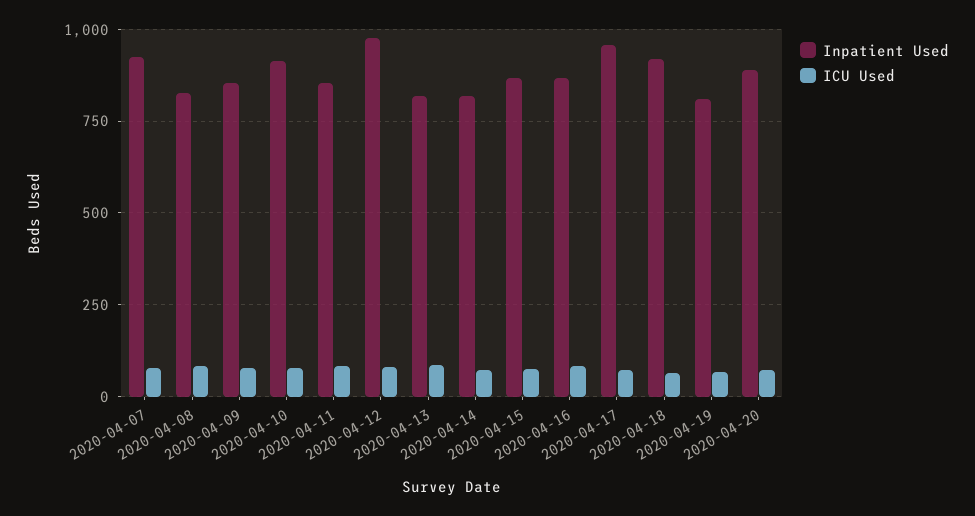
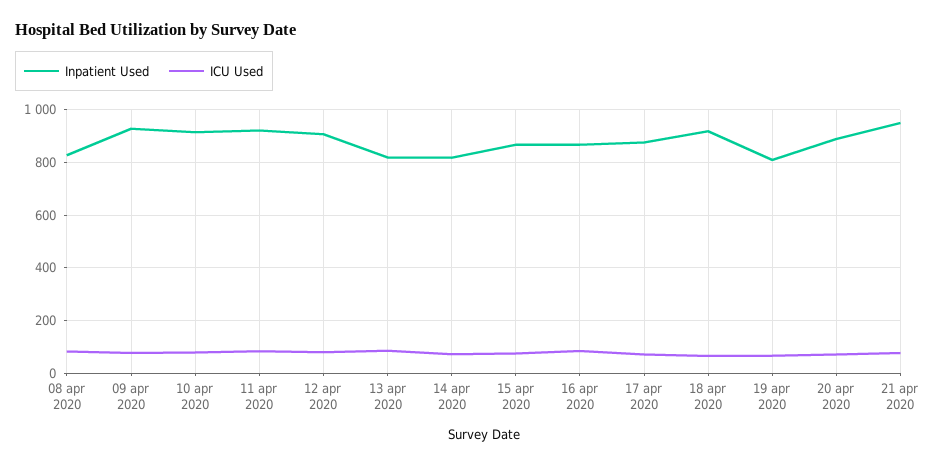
Inpatient Used, 2020-04-07: 925 -> none
ICU Used, 2020-04-07: 75 -> none
Inpatient Used, 2020-04-09: 850 -> 925
Inpatient Used, 2020-04-11: 850 -> 925
Inpatient Used, 2020-04-12: 975 -> 900
Inpatient Used, 2020-04-17: 950 -> 875
Inpatient Used, 21 apr 2020: none -> 950
ICU Used, 21 apr 2020: none -> 75

